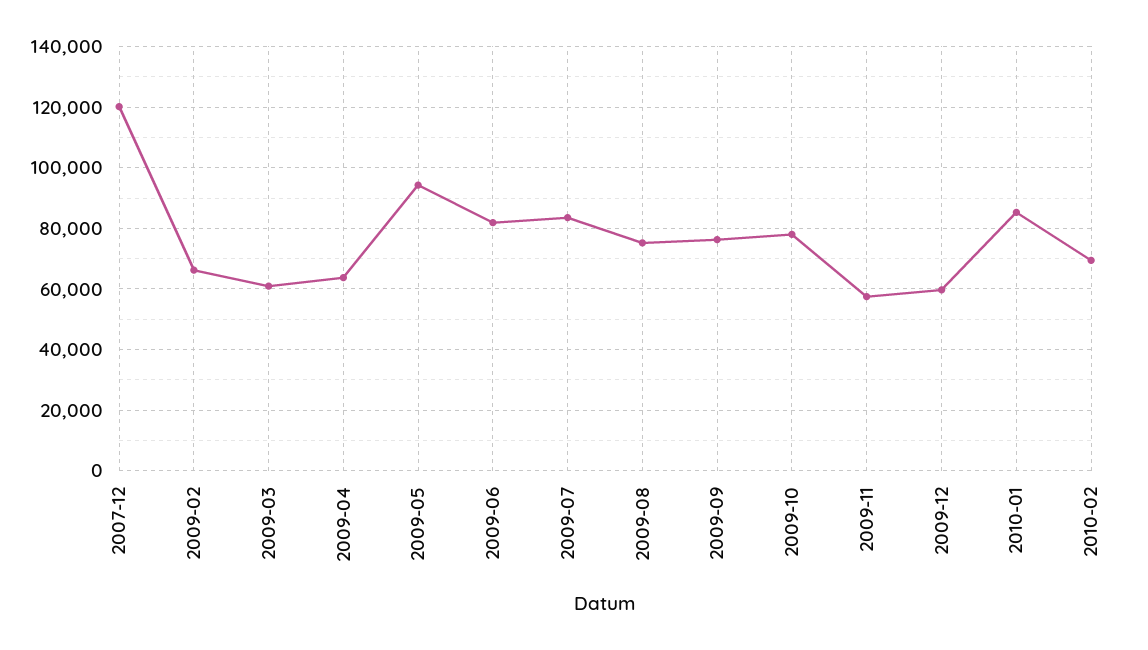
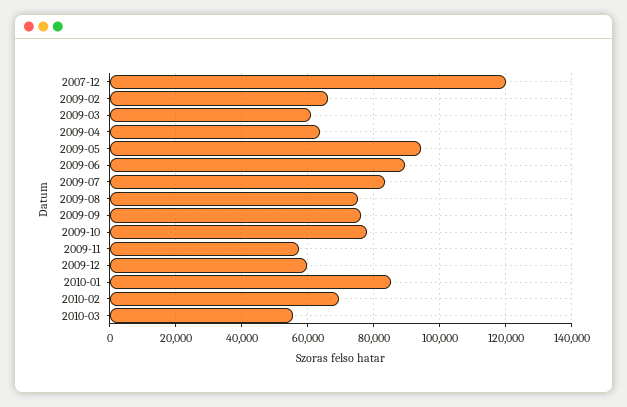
2009-06: 82000 -> 90000
2010-03: none -> 56000

